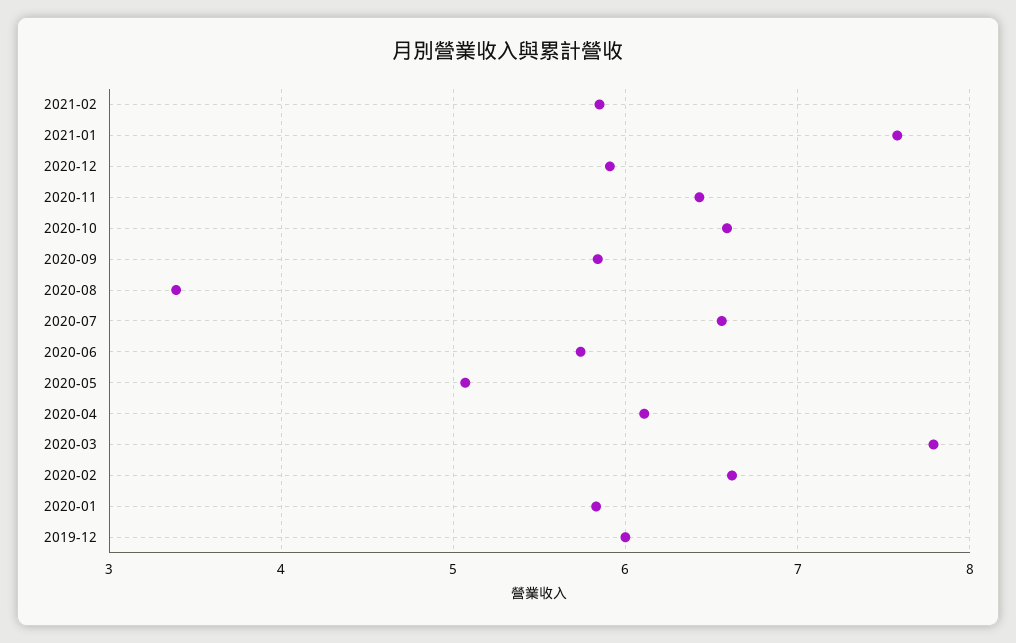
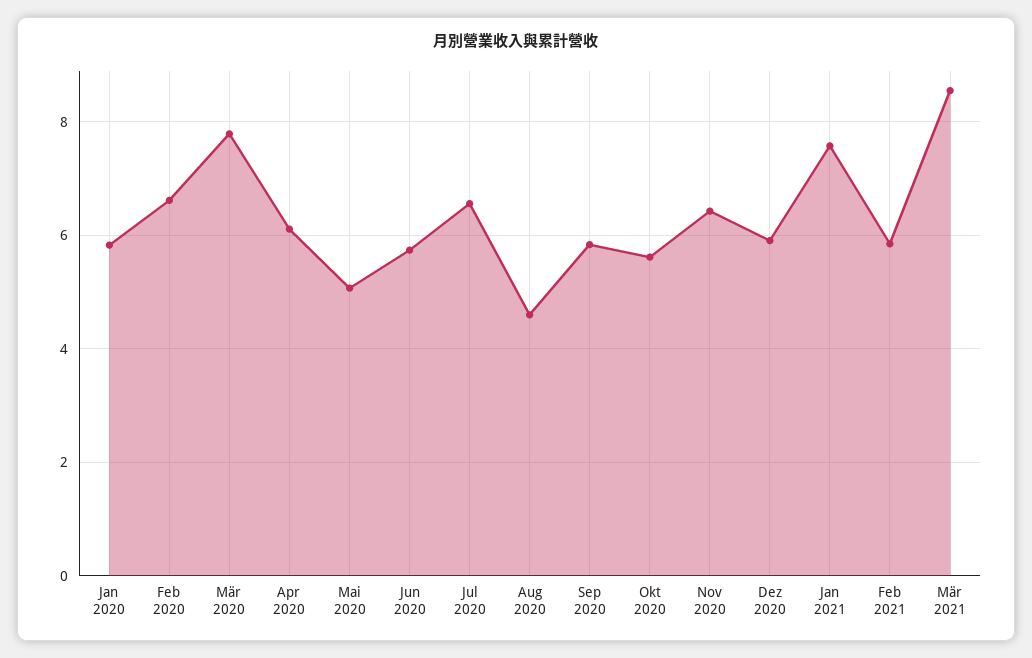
2020-10: 6.6 -> 5.6
2020-08: 3.4 -> 4.6
2019-12: 6 -> none
Mär 2021: none -> 8.6

